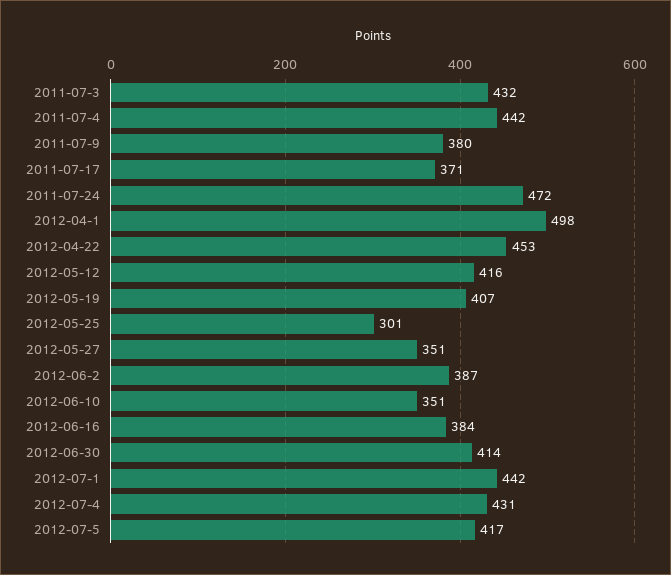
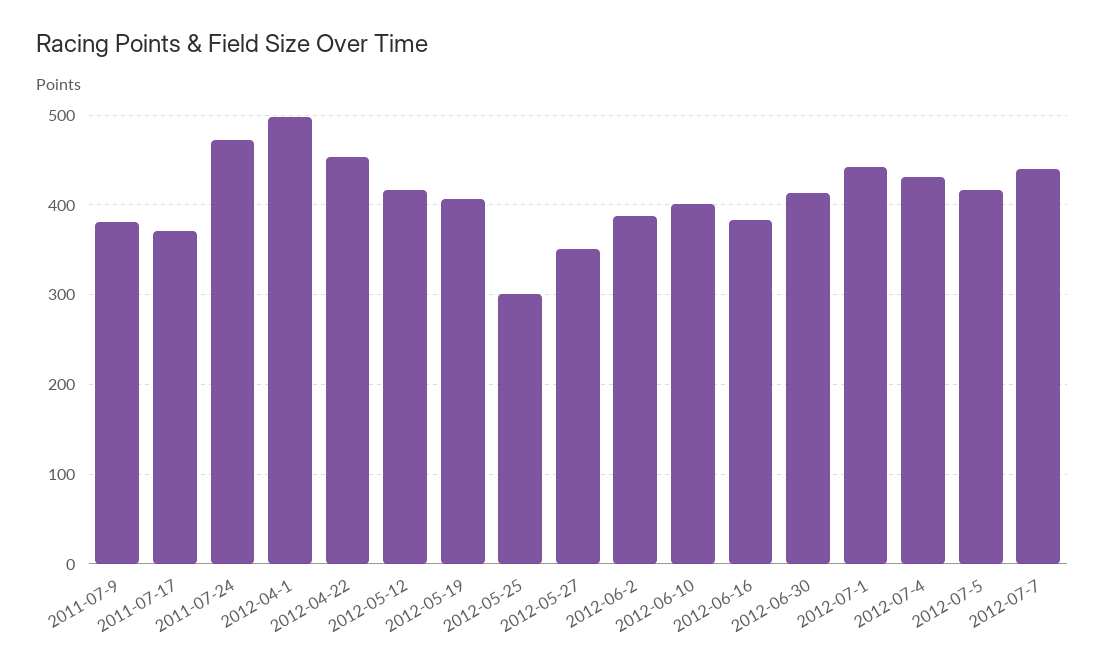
2011-07-3: 432 -> none
2011-07-4: 442 -> none
2012-06-10: 351 -> 400
2012-07-7: none -> 440

